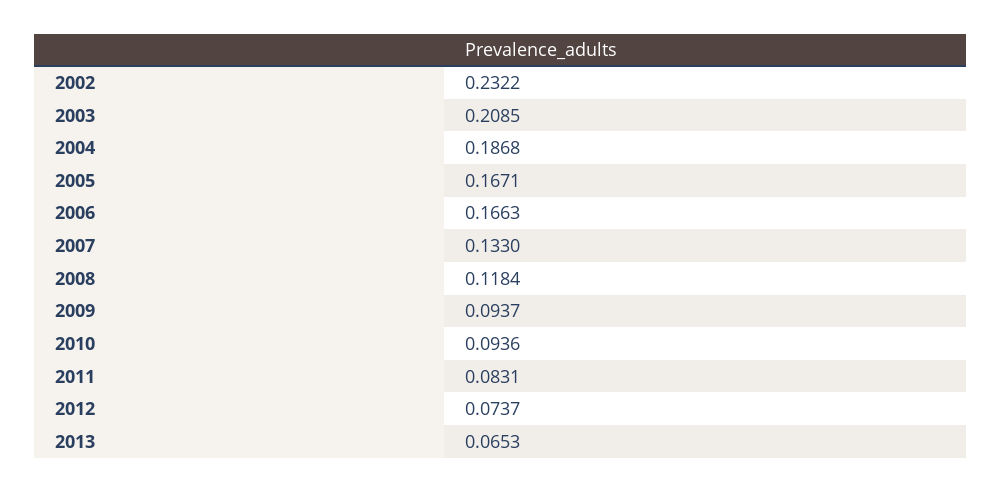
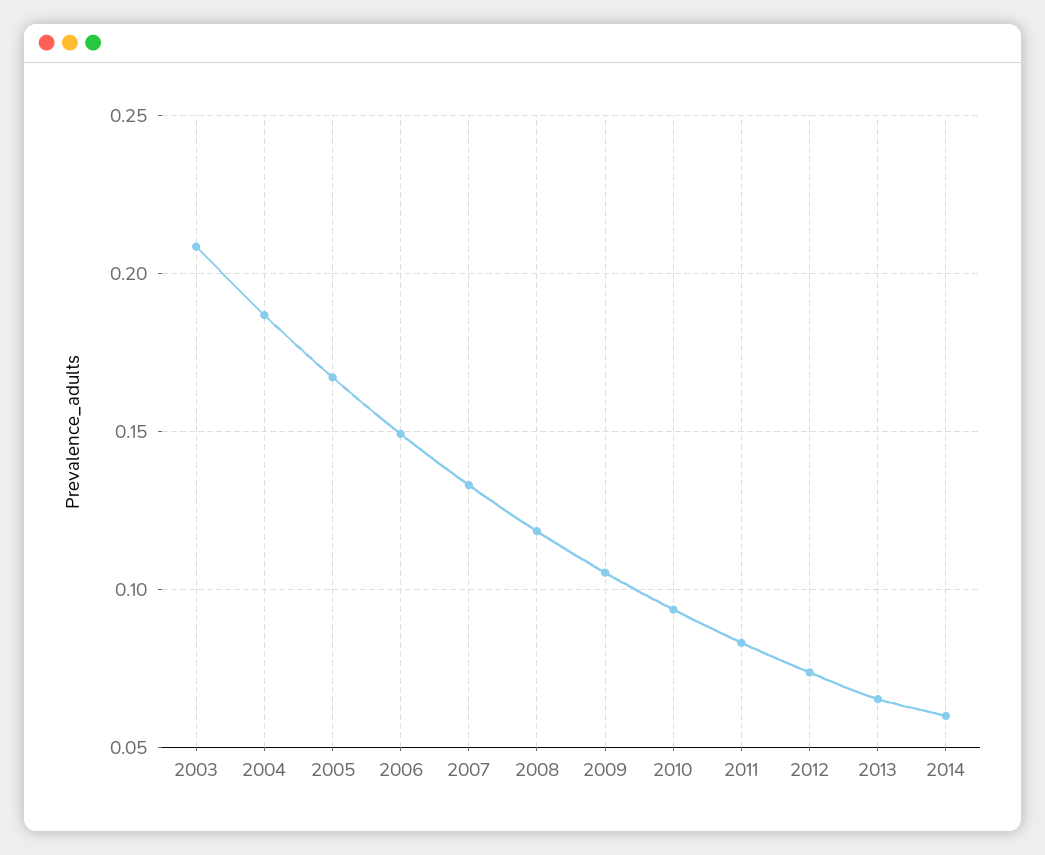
2002: 0.2322 -> none
2006: 0.1663 -> 0.15
2009: 0.0937 -> 0.105
2014: none -> 0.06

